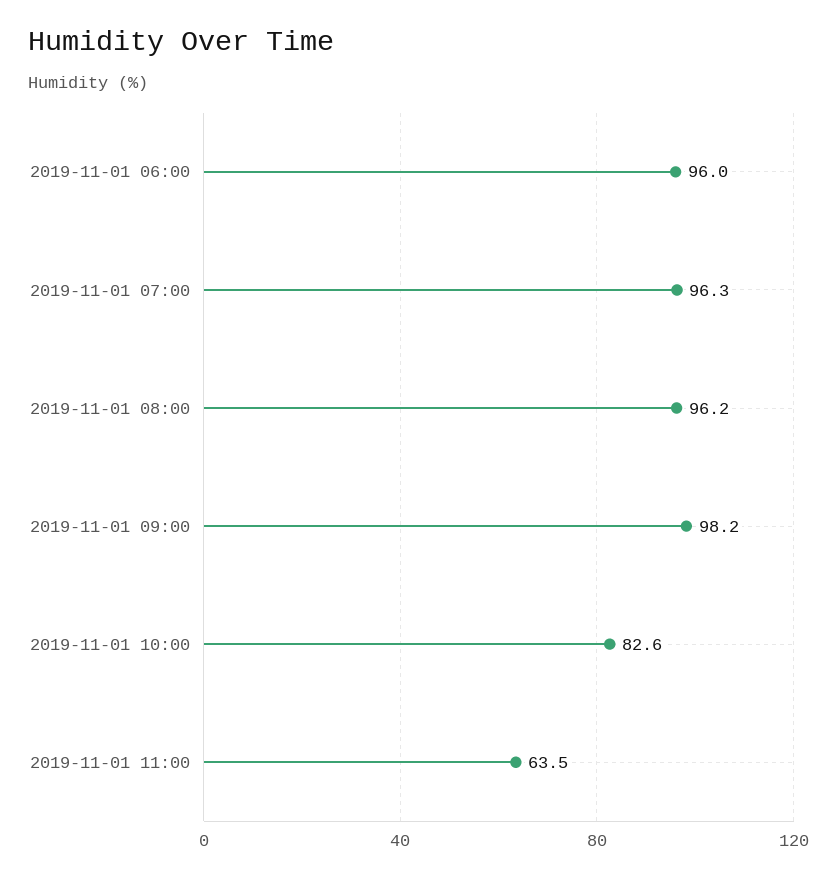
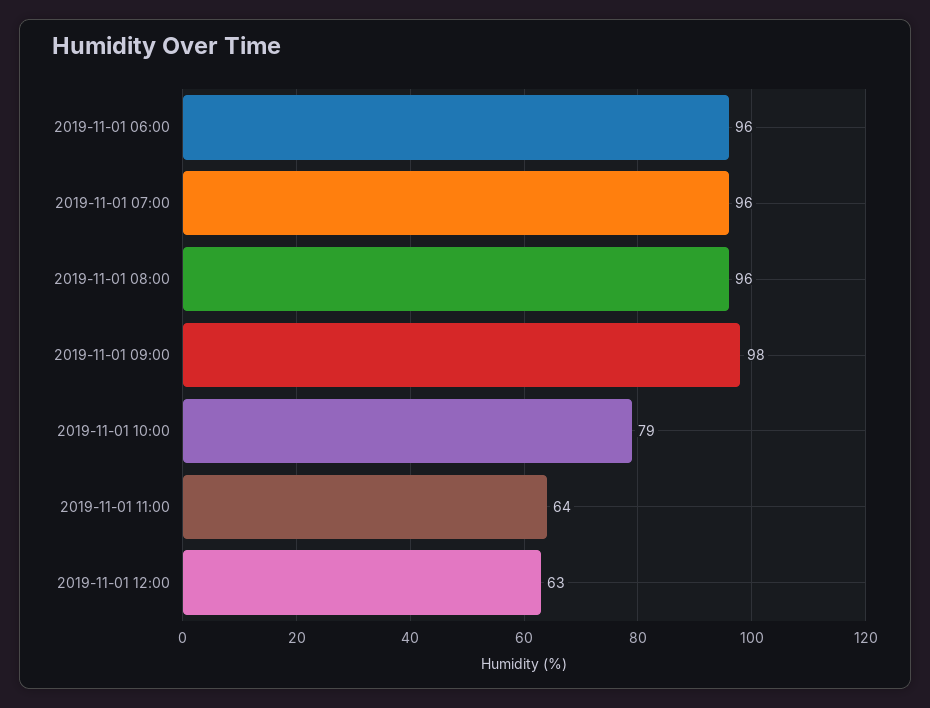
2019-11-01 10:00: 82.6 -> 79
2019-11-01 12:00: none -> 63

